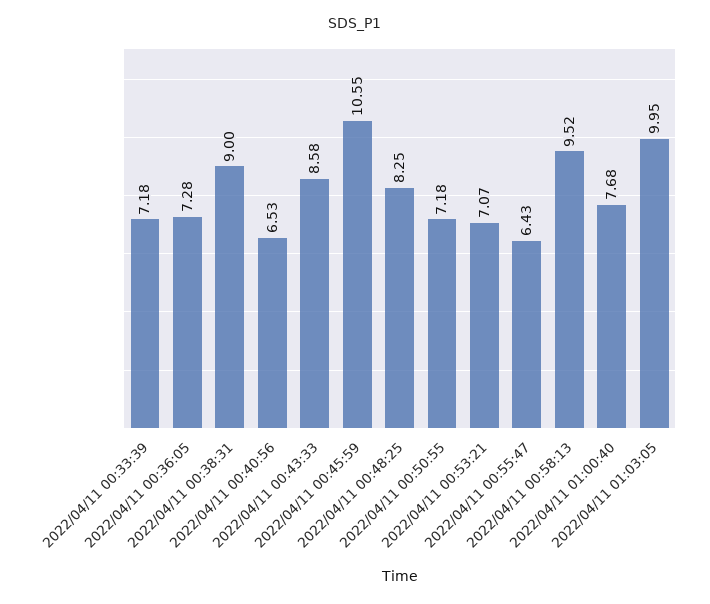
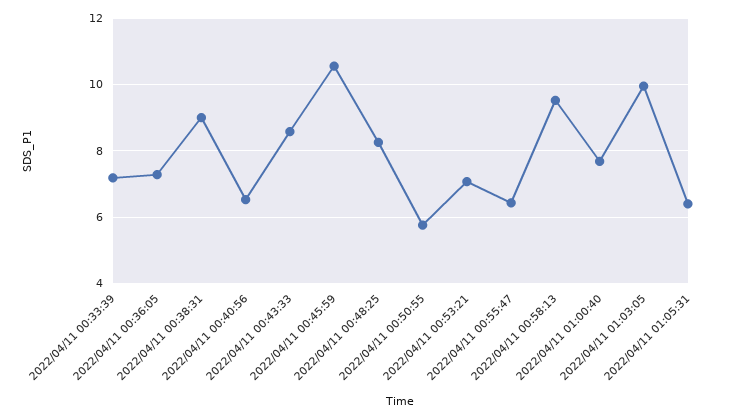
2022/04/11 00:50:55: 7.18 -> 5.8
2022/04/11 01:05:31: none -> 6.4

